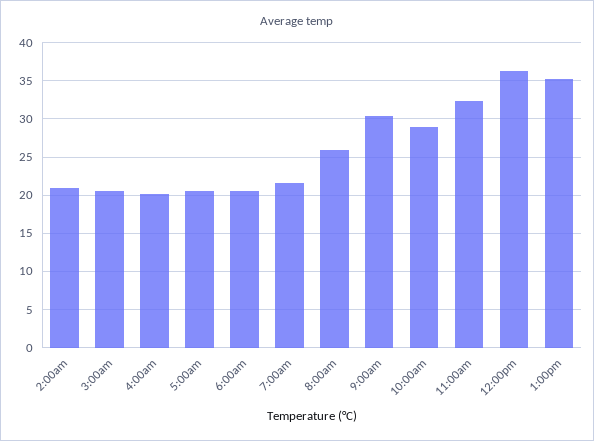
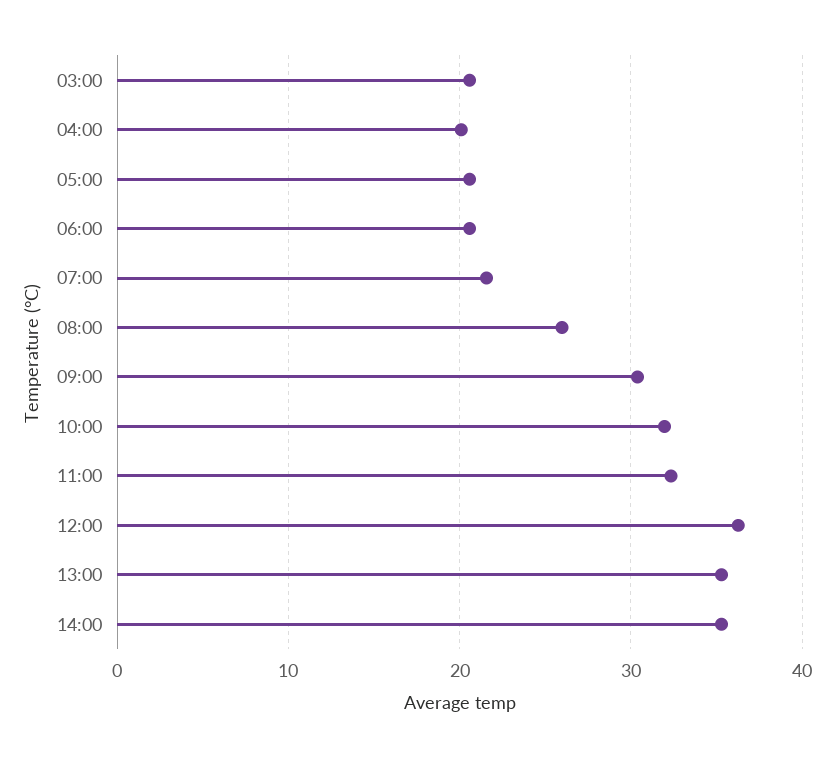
2:00am: 21 -> none
10:00am: 29 -> 32
14:00: none -> 35

